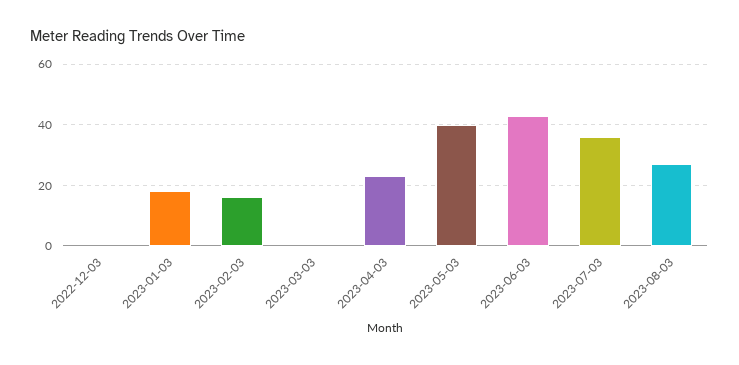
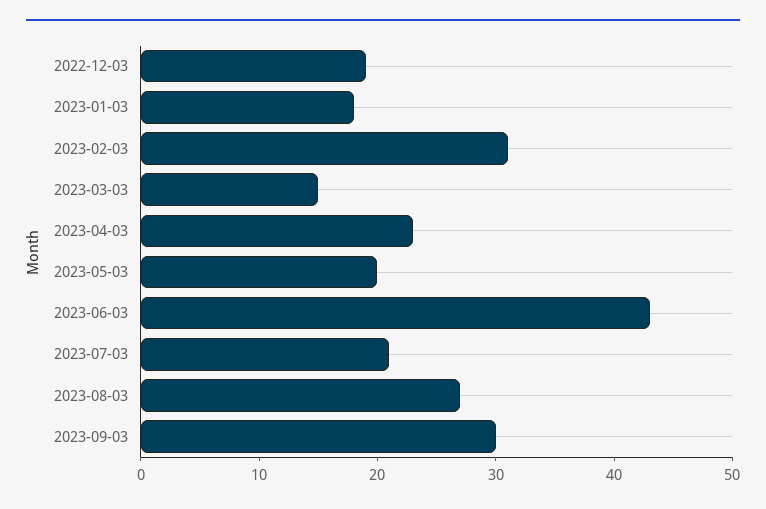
2022-12-03: 0 -> 19
2023-02-03: 15 -> 31
2023-03-03: 0 -> 15
2023-05-03: 40 -> 20
2023-07-03: 35 -> 21
2023-09-03: none -> 30

